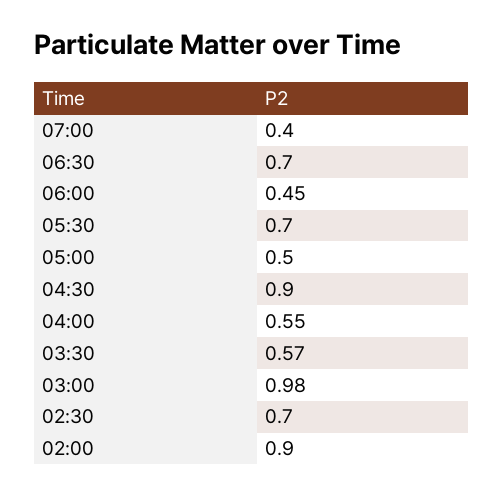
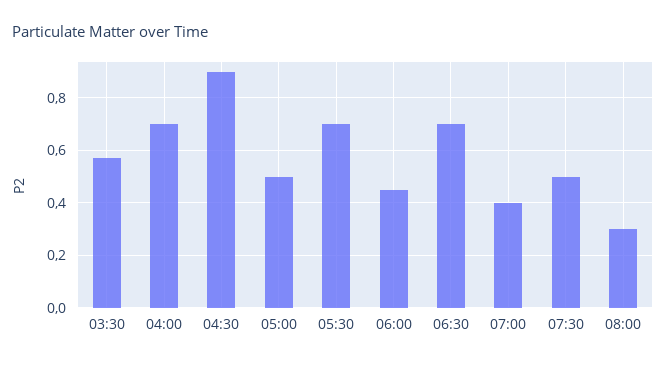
04:00: 0.55 -> 0.7
03:00: 0.98 -> none
02:30: 0.7 -> none
02:00: 0.9 -> none
07:30: none -> 0.5
08:00: none -> 0.3

